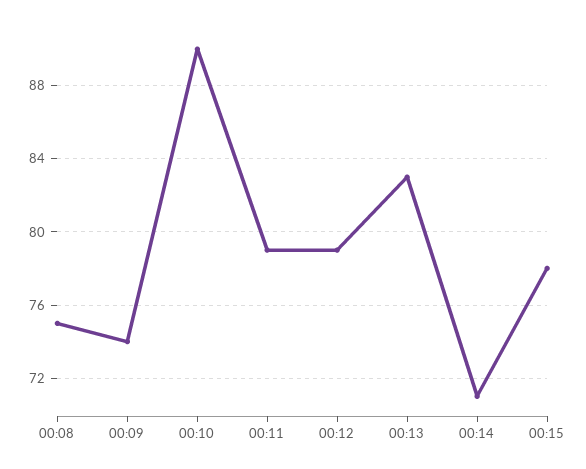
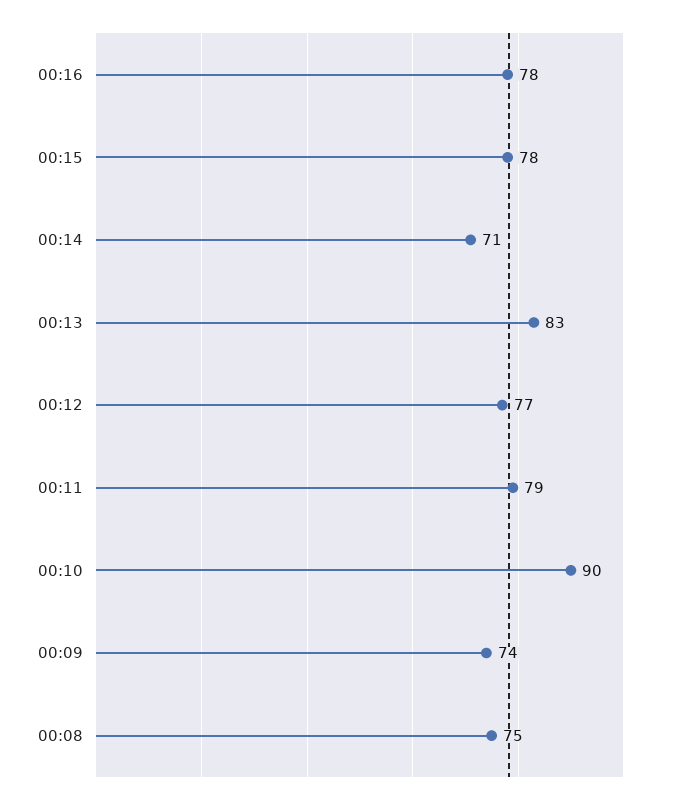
00:12: 79 -> 77
00:16: none -> 78

